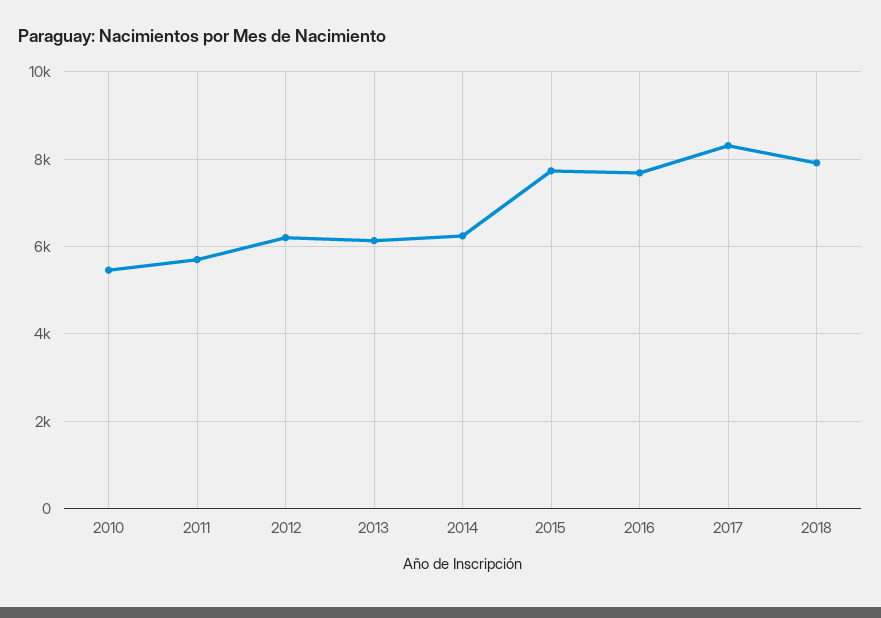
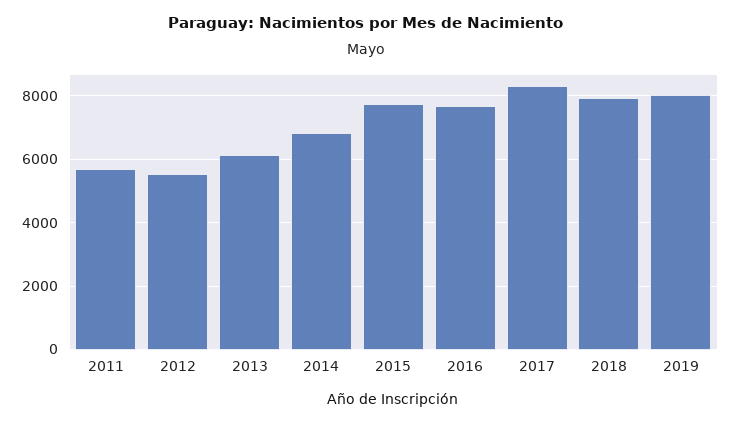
2010: 5400 -> none
2012: 6200 -> 5600
2014: 6200 -> 6800
2019: none -> 8000

